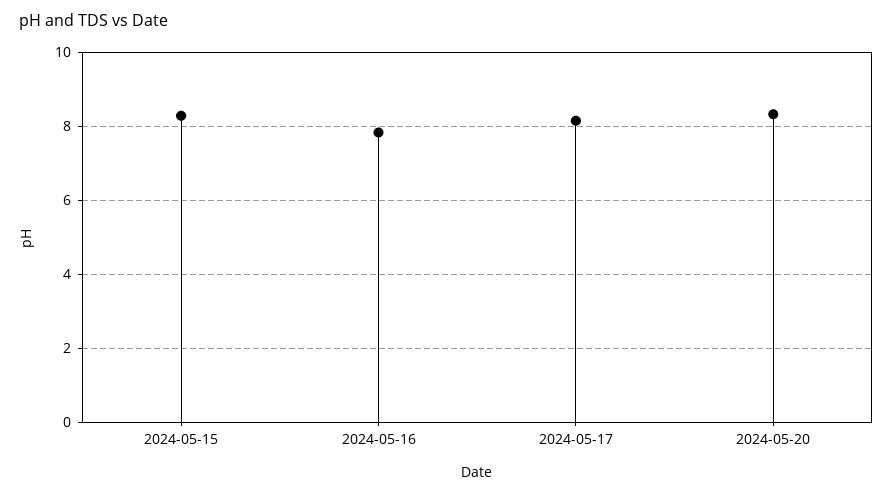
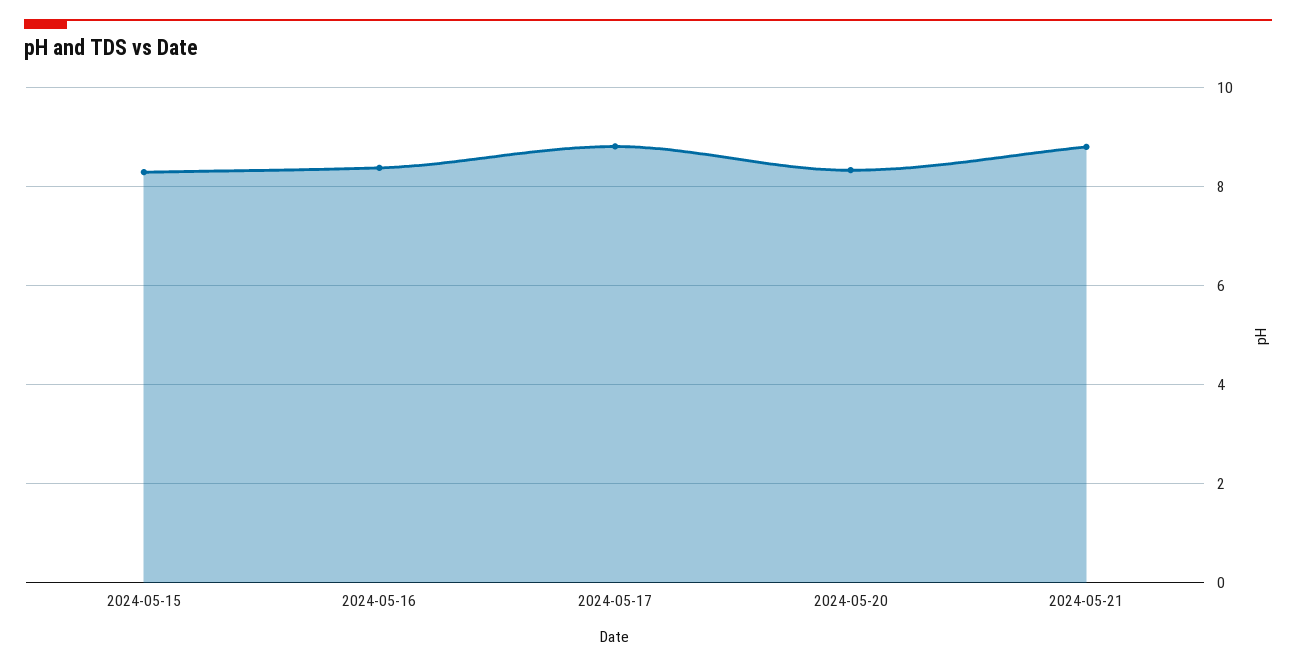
2024-05-16: 7.8 -> 8.4
2024-05-17: 8.2 -> 8.8
2024-05-21: none -> 8.8

